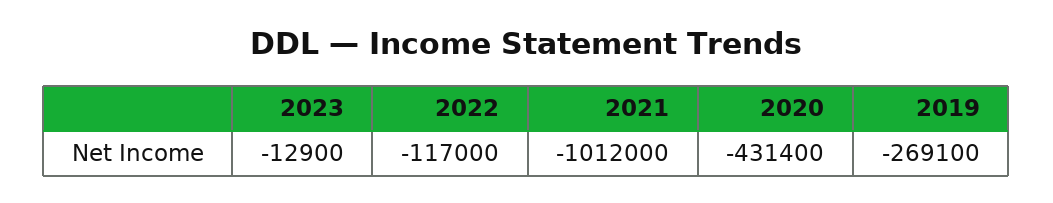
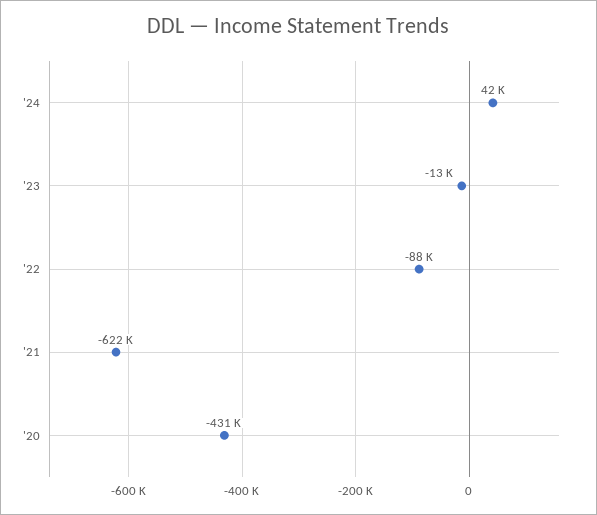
2022: -117000 -> -88000
2021: -1012000 -> -622000
2019: -269100 -> none
'24: none -> 42000

